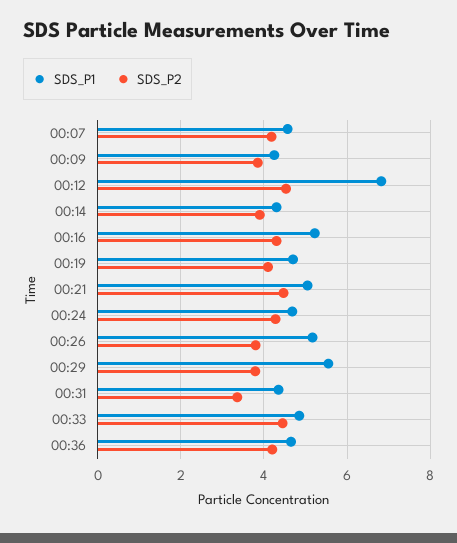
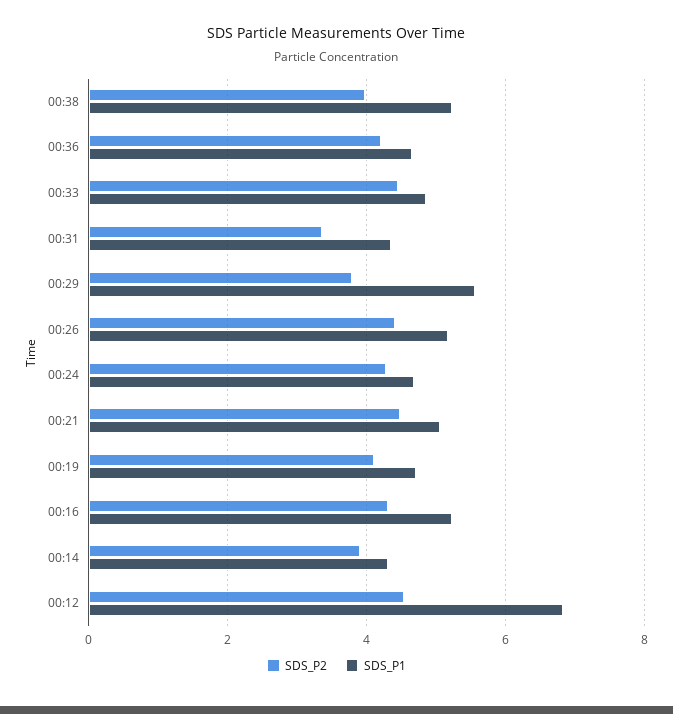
SDS_P1, 00:07: 4.6 -> none
SDS_P2, 00:07: 4.2 -> none
SDS_P1, 00:09: 4.2 -> none
SDS_P2, 00:09: 3.8 -> none
SDS_P2, 00:26: 3.8 -> 4.4
SDS_P2, 00:38: none -> 4
SDS_P1, 00:38: none -> 5.2

